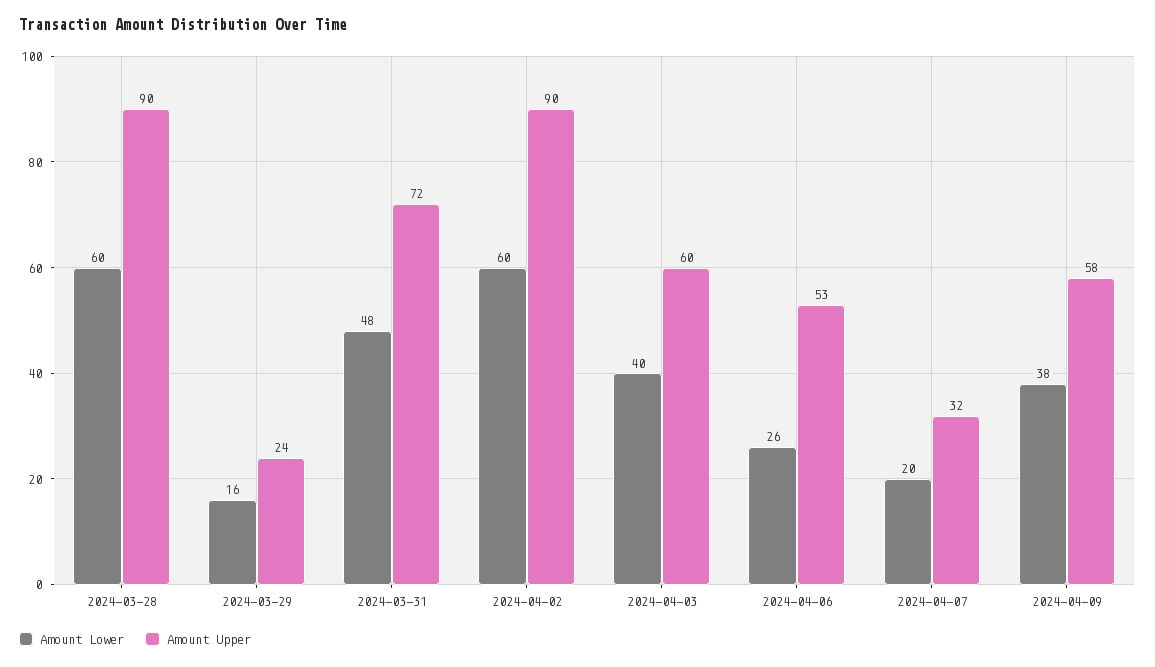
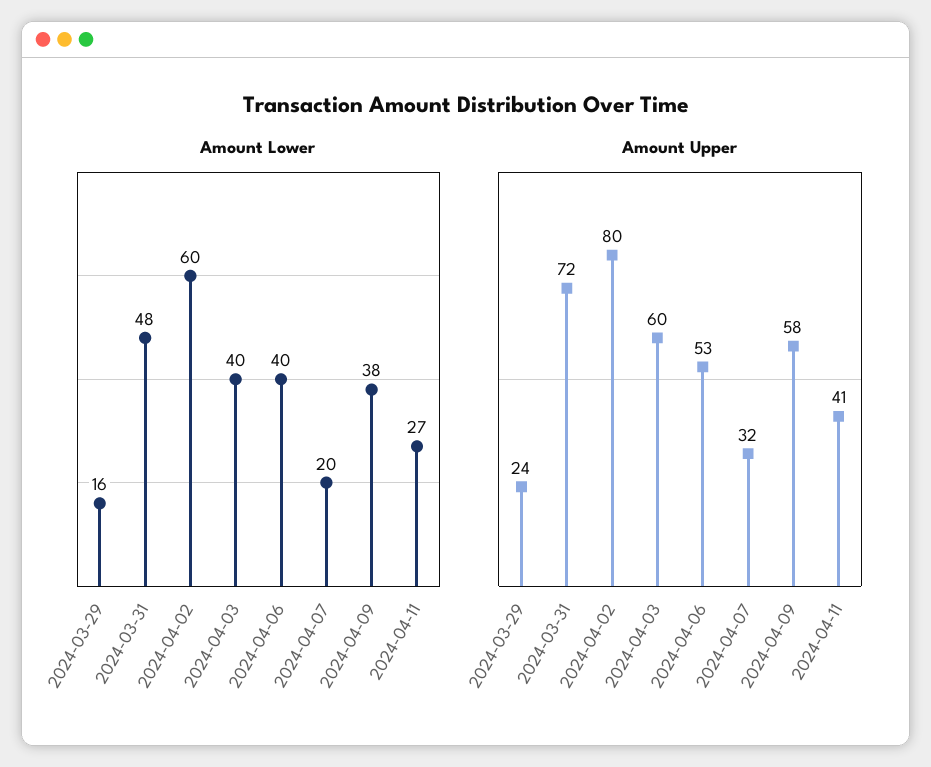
Amount Lower, 2024-03-28: 60 -> none
Amount Upper, 2024-03-28: 90 -> none
Amount Upper, 2024-04-02: 90 -> 80
Amount Lower, 2024-04-06: 26 -> 40
Amount Lower, 2024-04-11: none -> 27
Amount Upper, 2024-04-11: none -> 41

